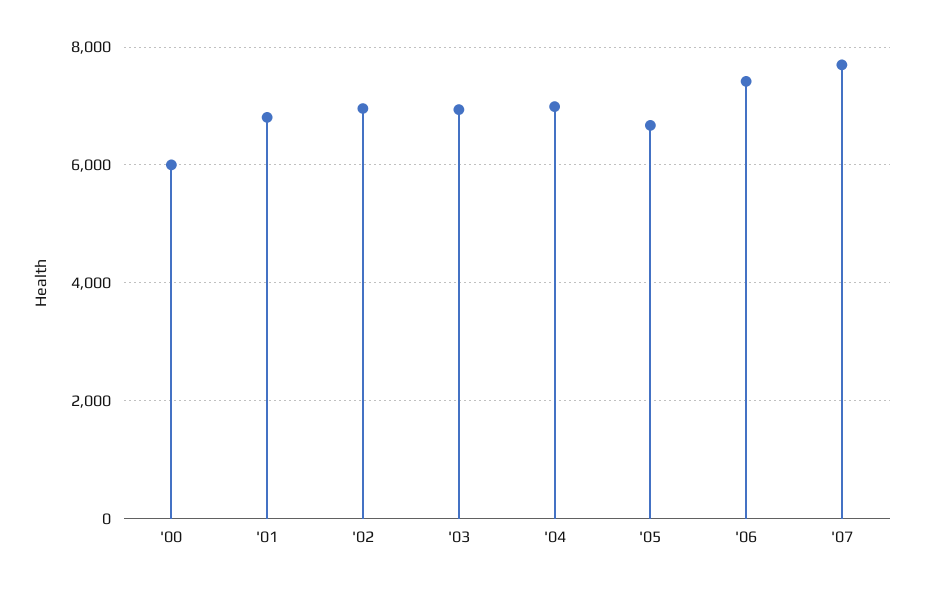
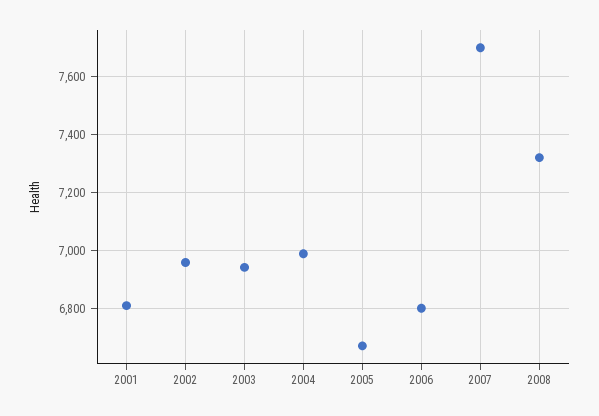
'00: 6000 -> none
'06: 7400 -> 6800
2008: none -> 7325

